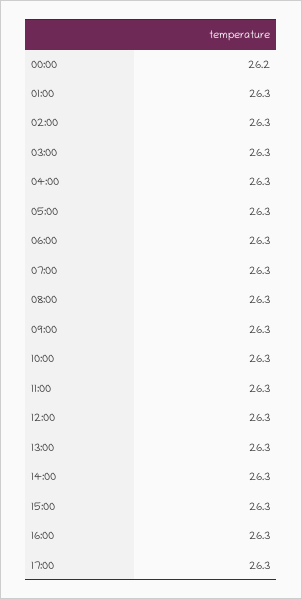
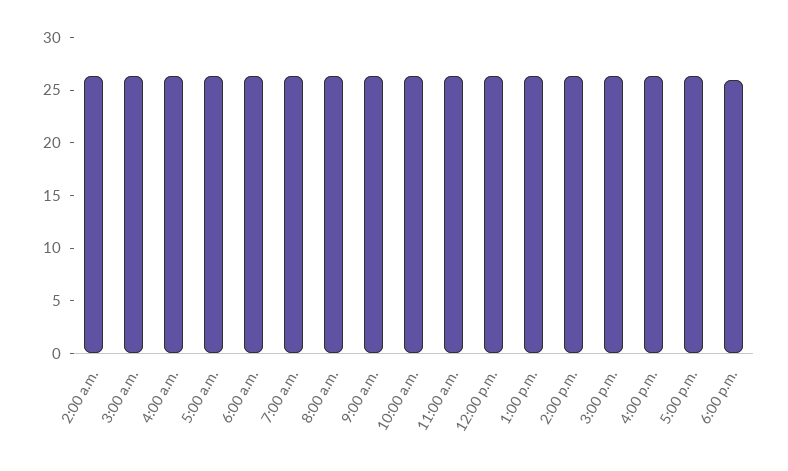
00:00: 26.2 -> none
01:00: 26.3 -> none
6:00 p.m.: none -> 26

